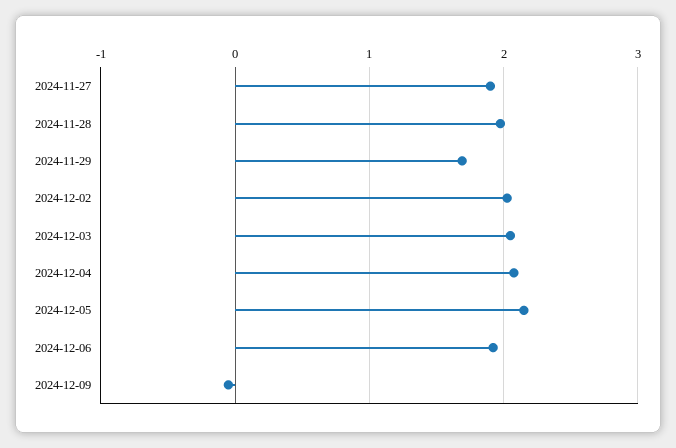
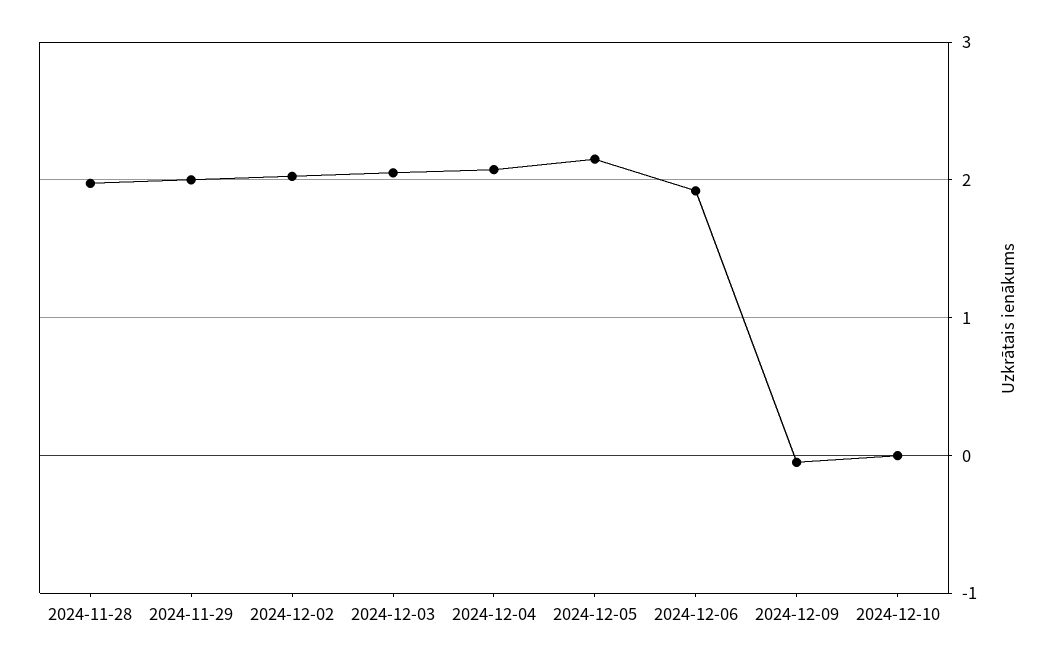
2024-11-27: 1.9 -> none
2024-11-29: 1.7 -> 2
2024-12-10: none -> 0

